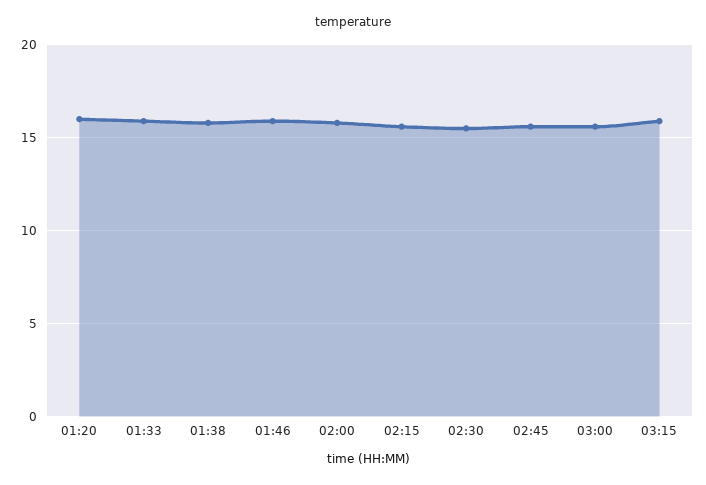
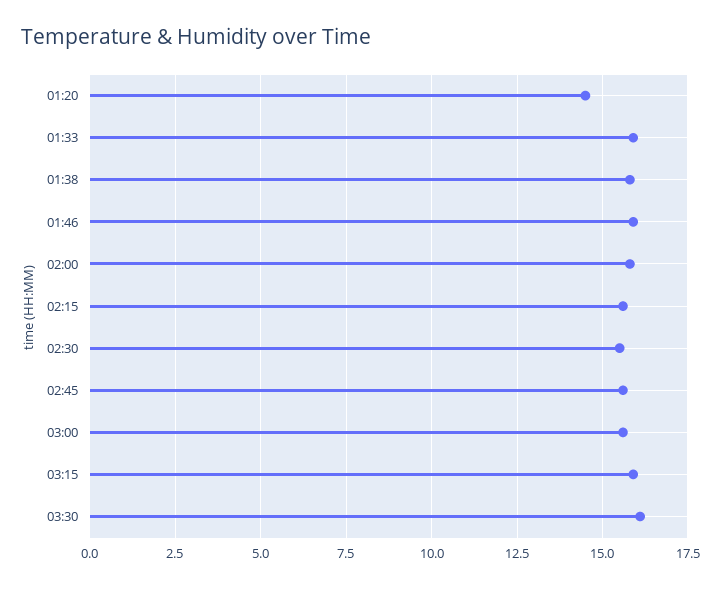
01:20: 16 -> 14.5
03:30: none -> 16

